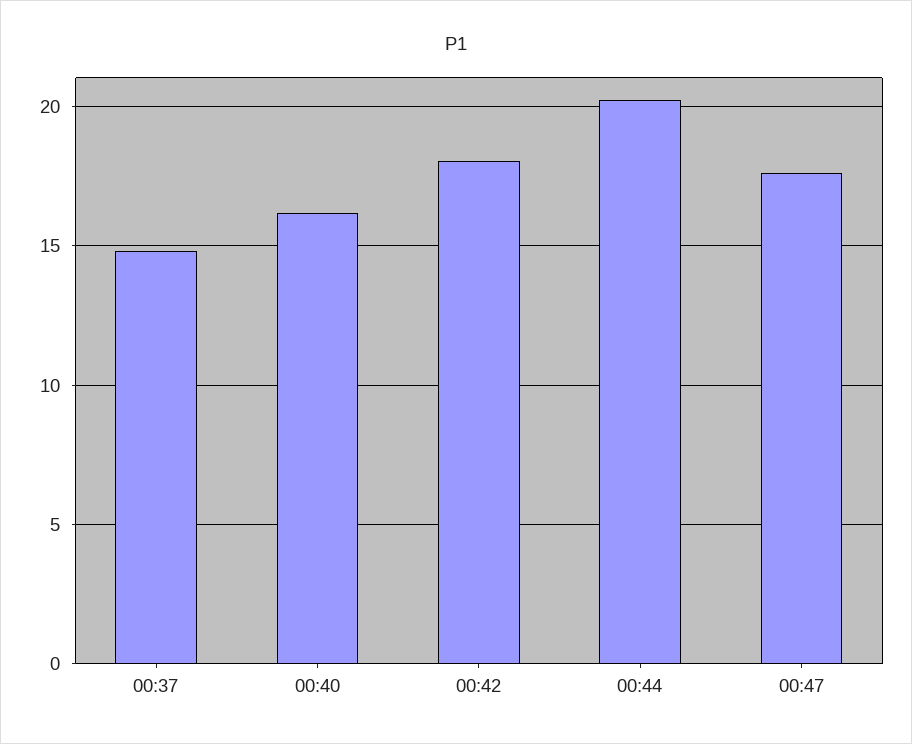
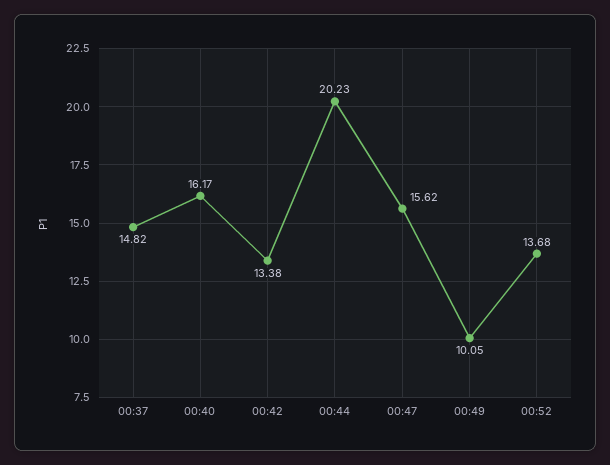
00:42: 18 -> 13.38
00:47: 17.5 -> 15.62
00:49: none -> 10.05
00:52: none -> 13.68

